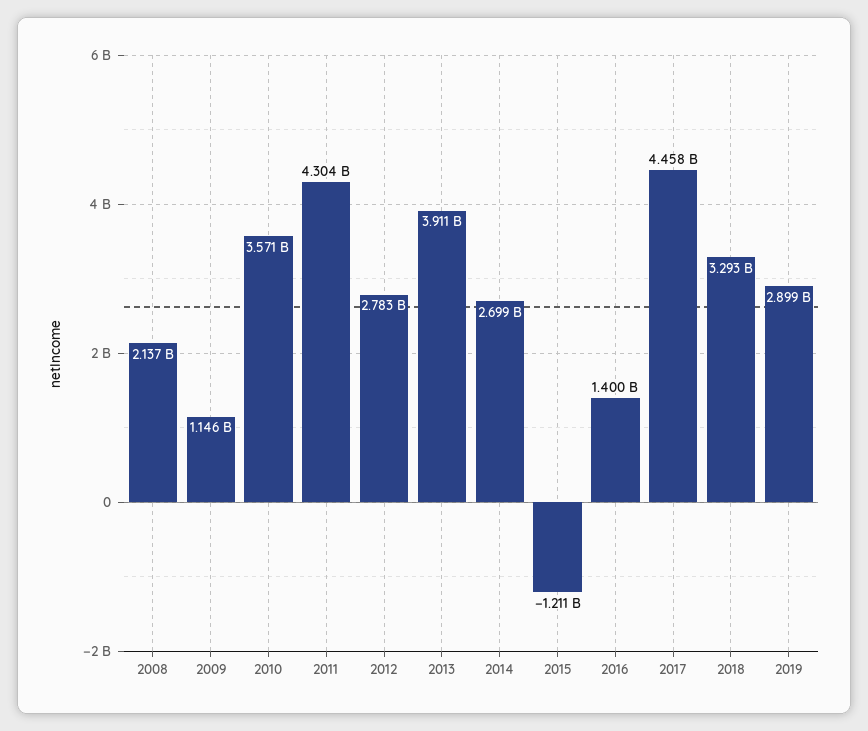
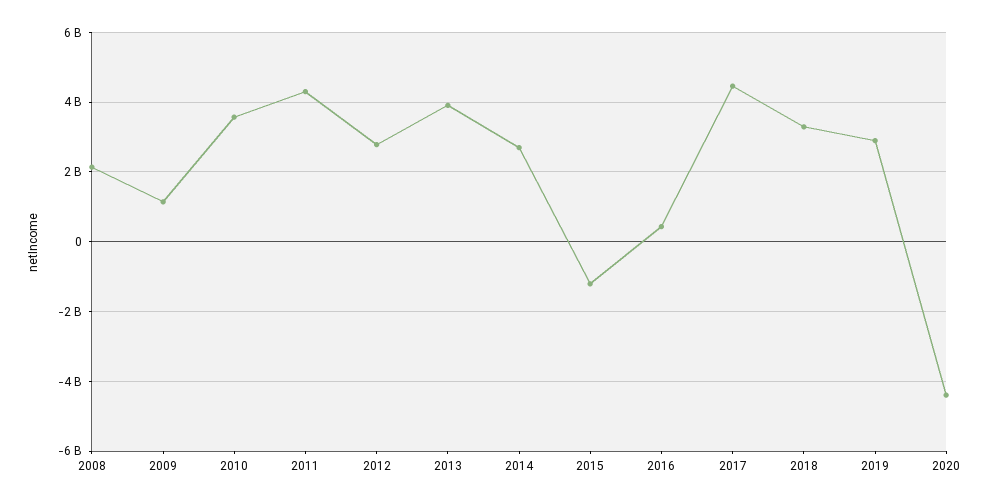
2016: 1400000000 -> 400000000
2020: none -> -4400000000

